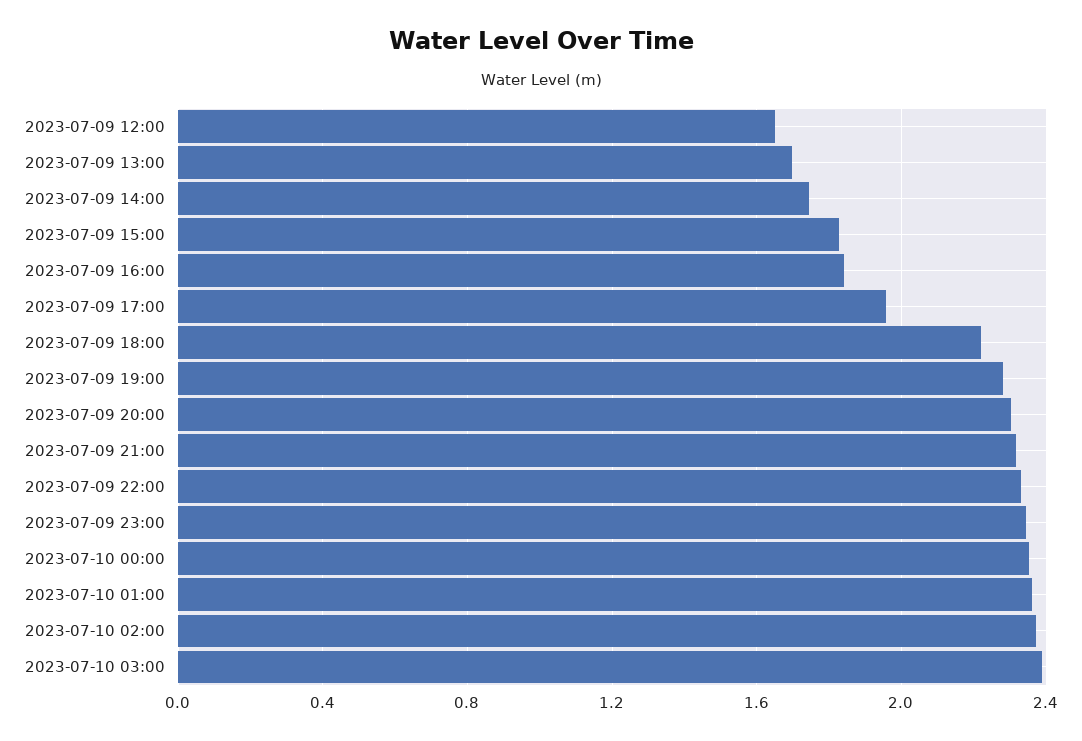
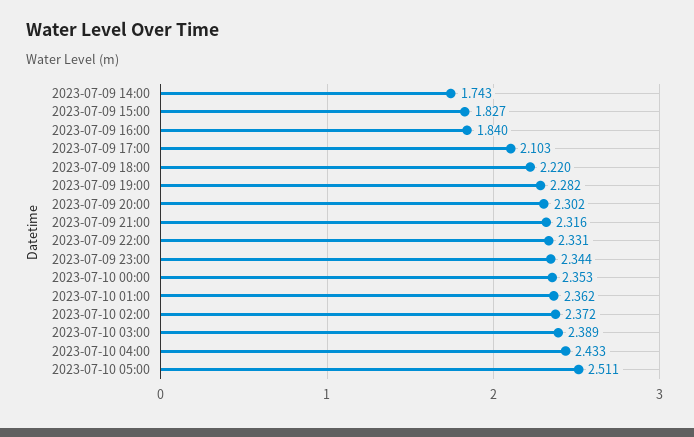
2023-07-09 12:00: 1.65 -> none
2023-07-09 13:00: 1.7 -> none
2023-07-09 17:00: 1.95 -> 2.103
2023-07-10 04:00: none -> 2.433
2023-07-10 05:00: none -> 2.511

